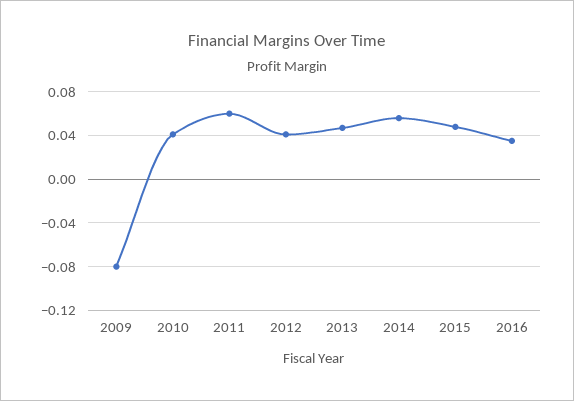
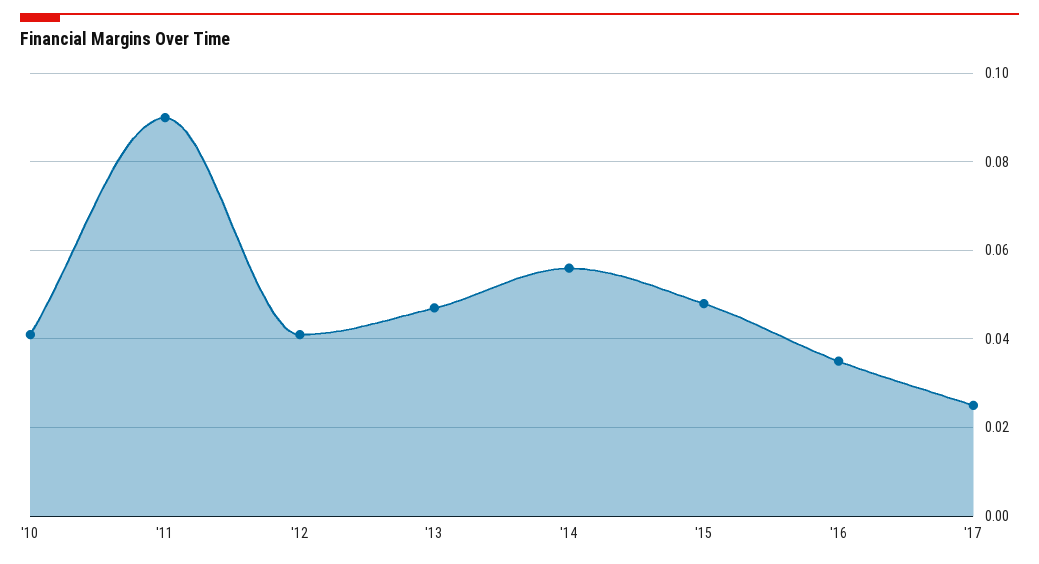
2009: -0.08 -> none
2011: 0.06 -> 0.09
'17: none -> 0.025

